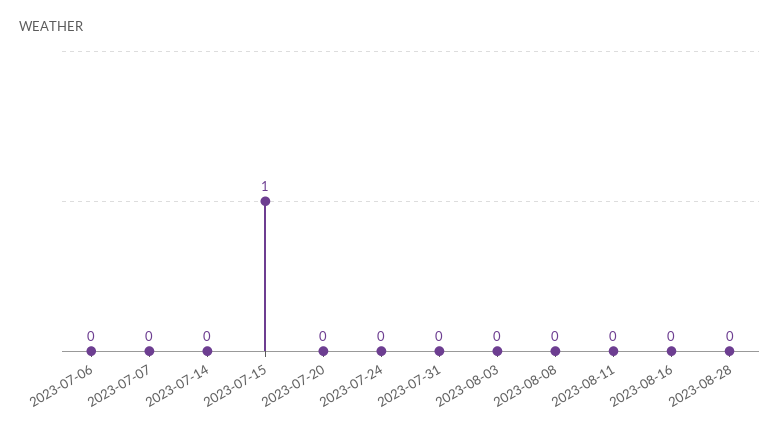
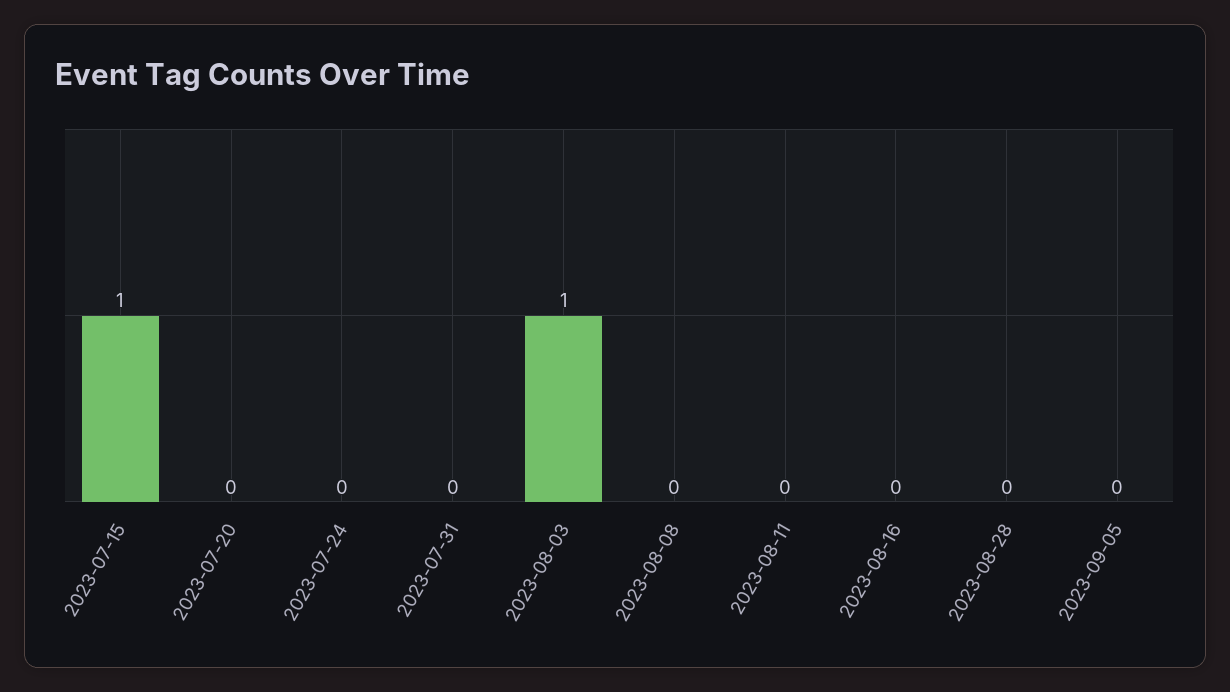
2023-07-06: 0 -> none
2023-07-07: 0 -> none
2023-07-14: 0 -> none
2023-08-03: 0 -> 1
2023-09-05: none -> 0

